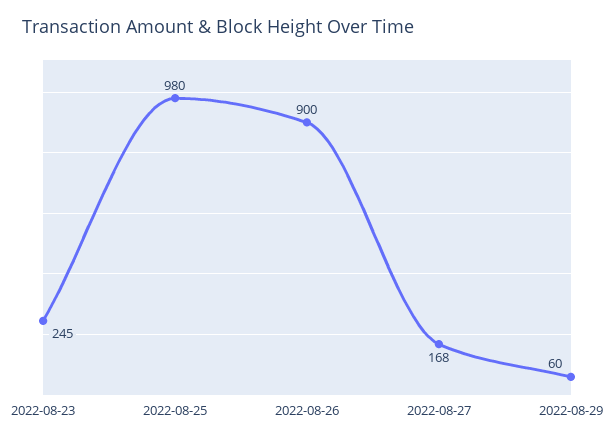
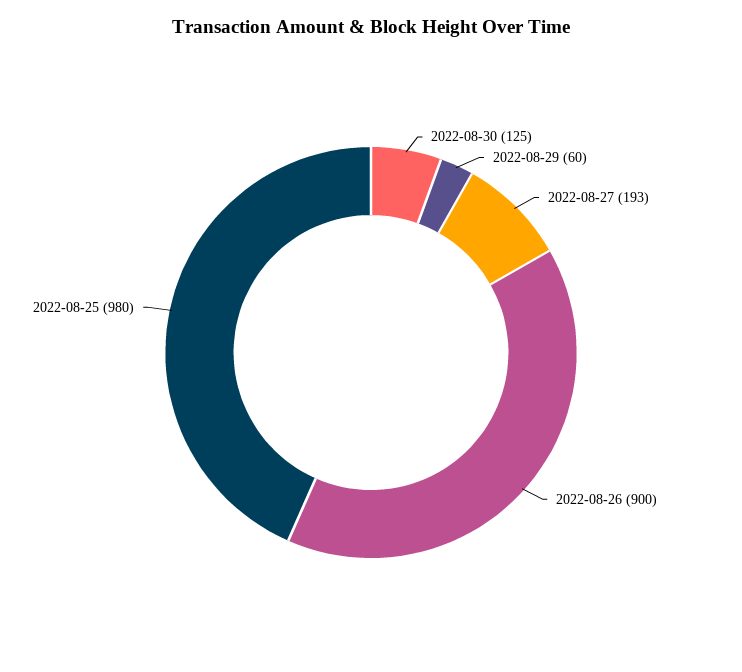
2022-08-23: 245 -> none
2022-08-27: 168 -> 193
2022-08-30: none -> 125

